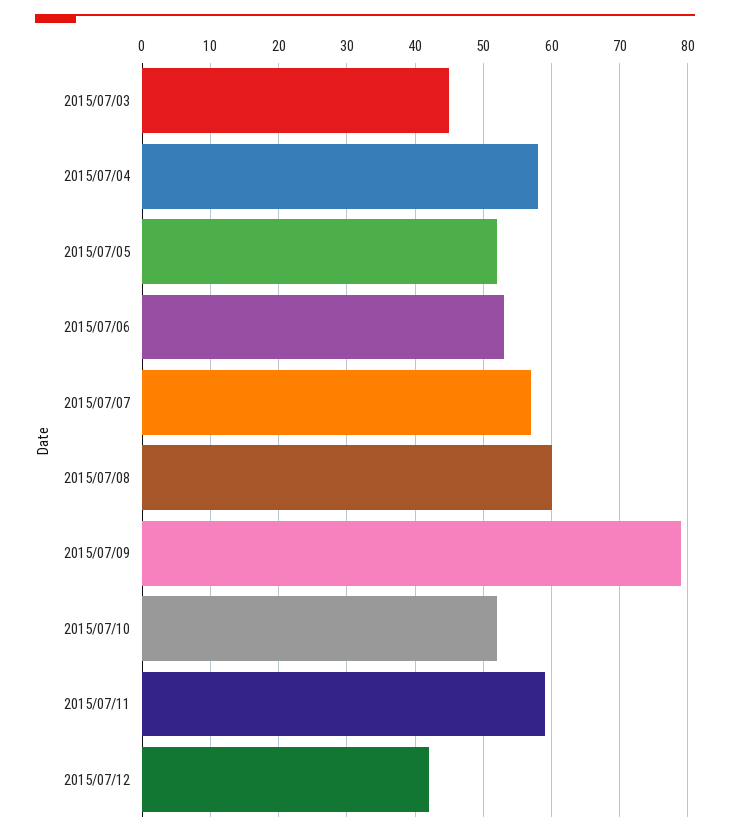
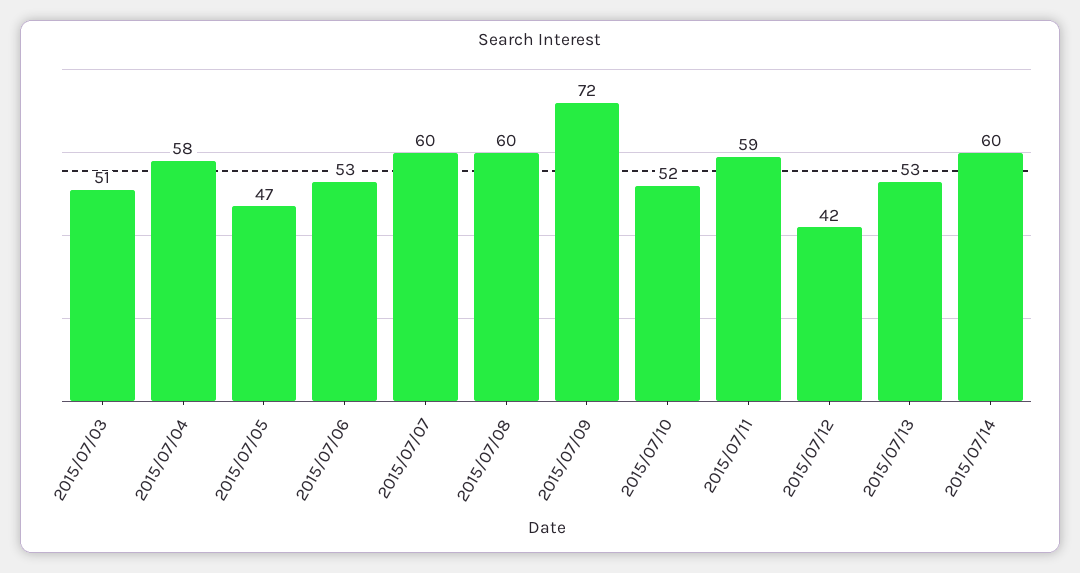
2015/07/03: 45 -> 51
2015/07/05: 52 -> 47
2015/07/07: 57 -> 60
2015/07/09: 79 -> 72
2015/07/13: none -> 53
2015/07/14: none -> 60

